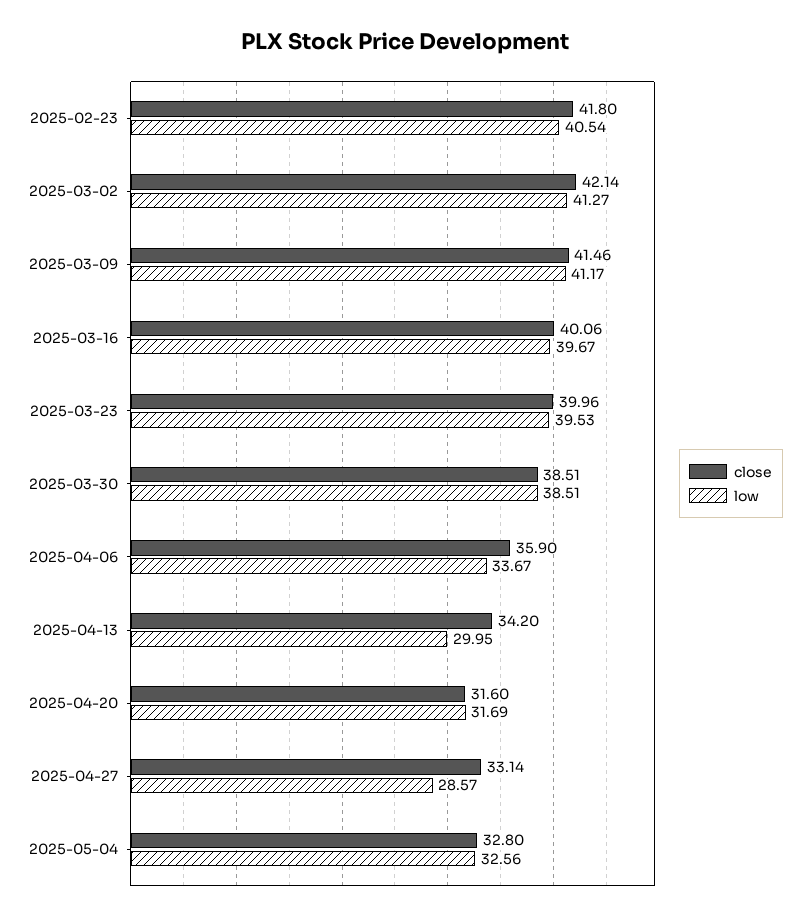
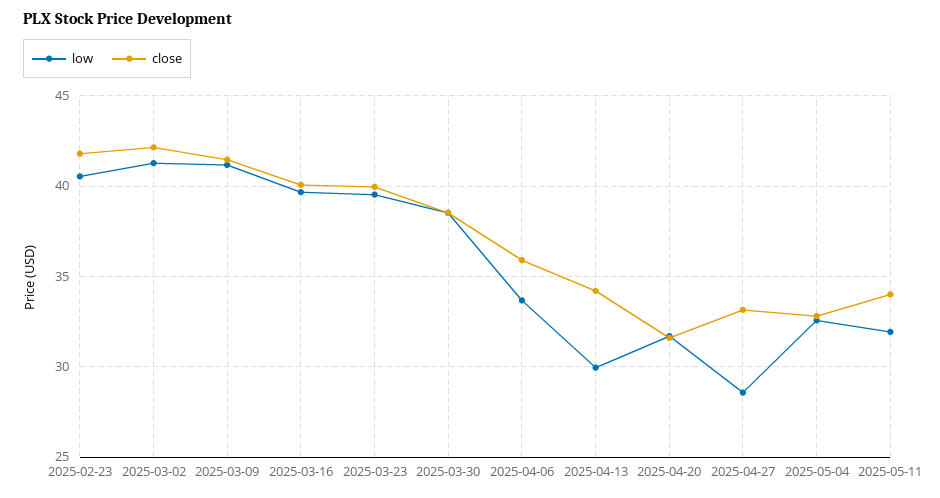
low, 2025-05-11: none -> 32
close, 2025-05-11: none -> 34

